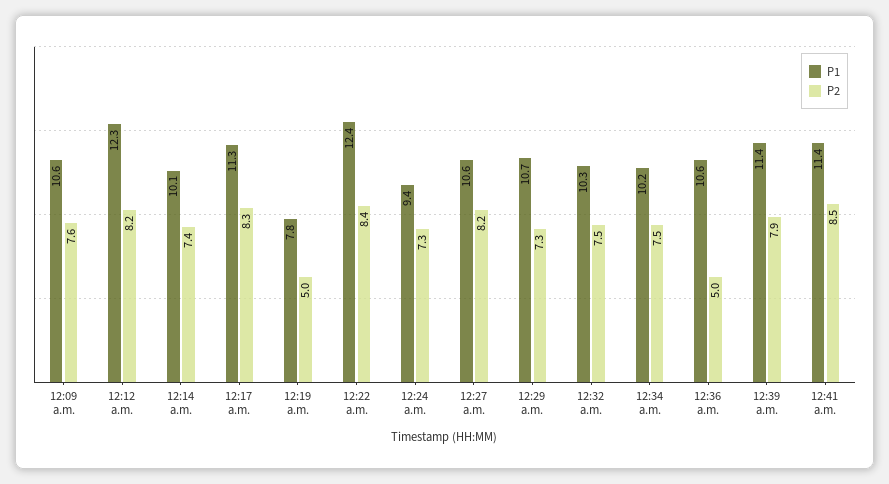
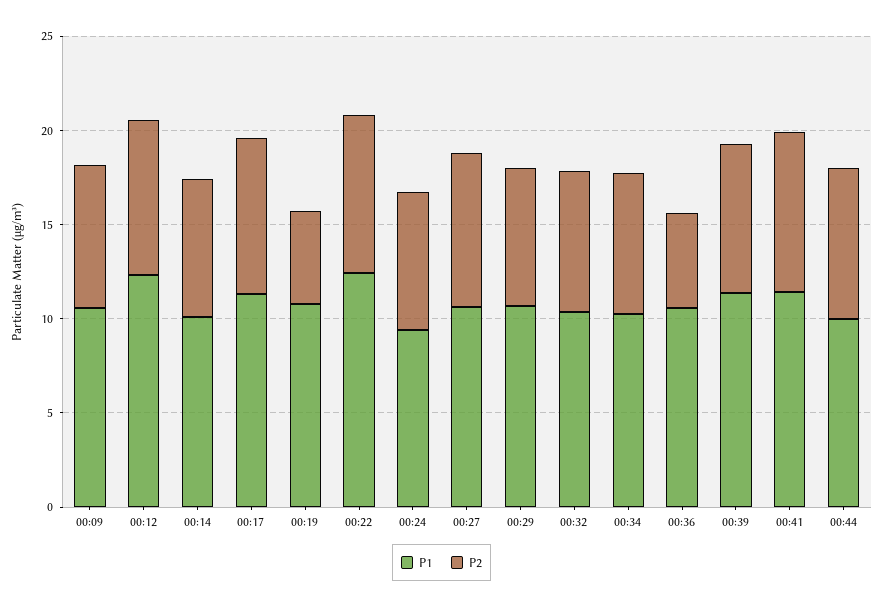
P1, 12:19 a.m.: 7.8 -> 11
P1, 00:44: none -> 10
P2, 00:44: none -> 8

